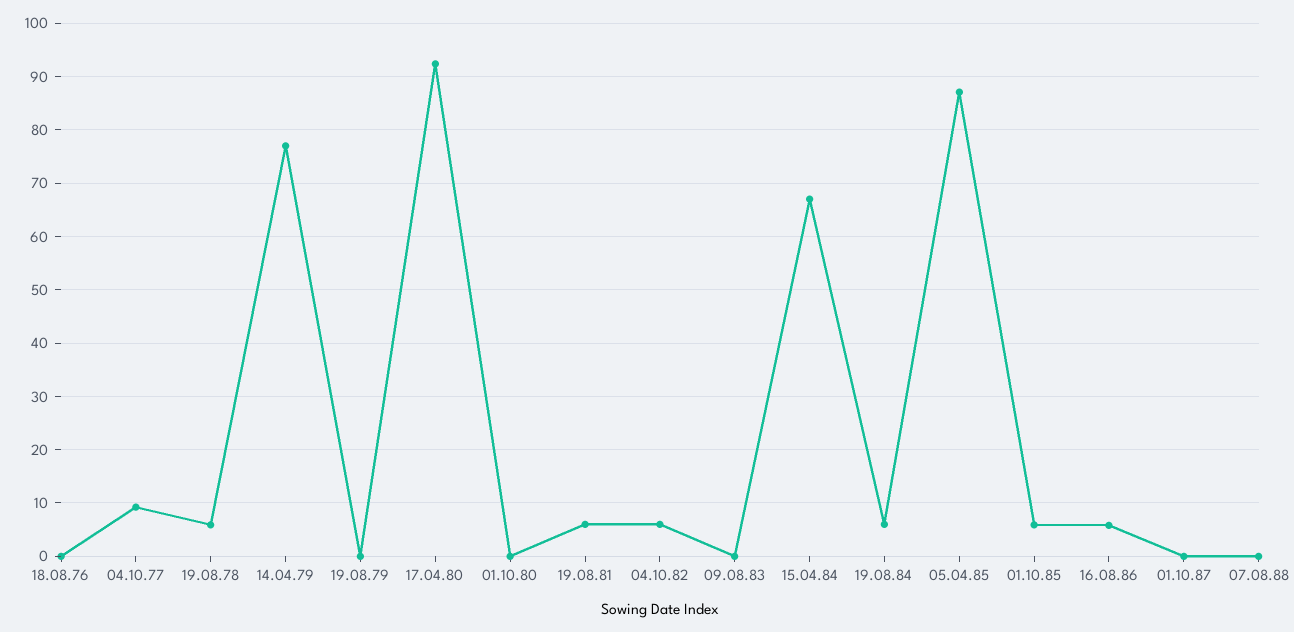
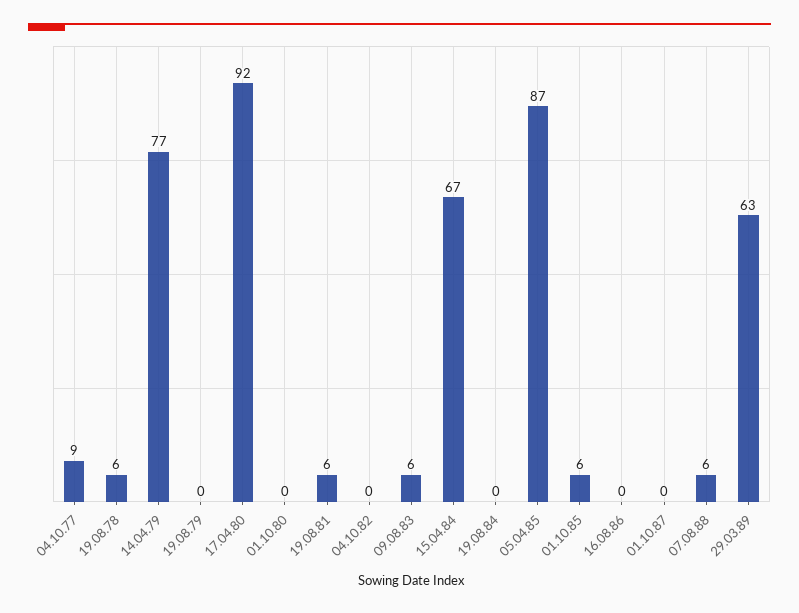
18.08.76: 0 -> none
04.10.82: 6 -> 0
09.08.83: 0 -> 6
19.08.84: 6 -> 0
16.08.86: 6 -> 0
07.08.88: 0 -> 6
29.03.89: none -> 63

